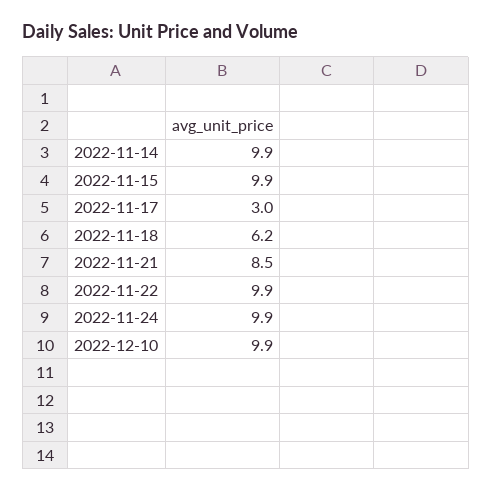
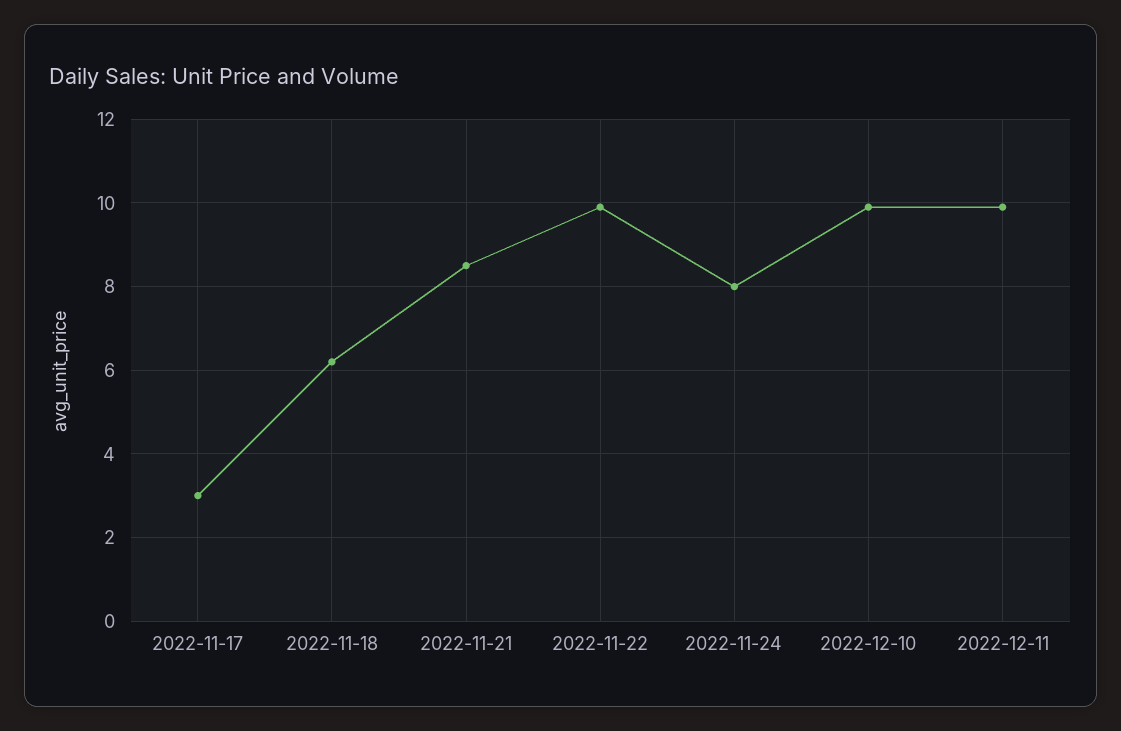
2022-11-14: 9.9 -> none
2022-11-15: 9.9 -> none
2022-11-24: 9.9 -> 8
2022-12-11: none -> 10

